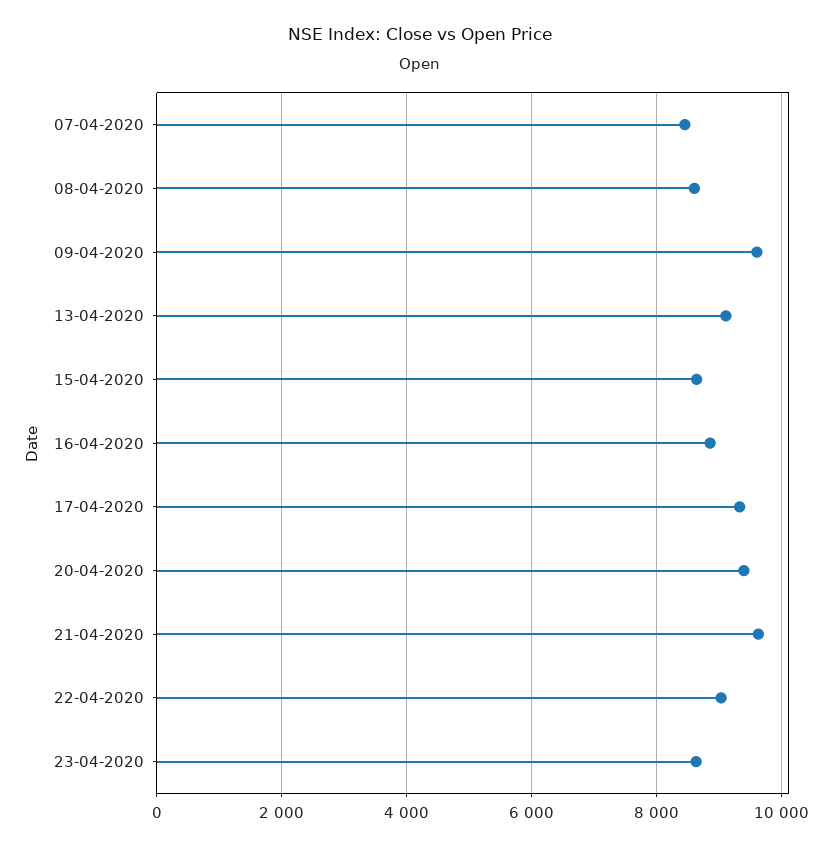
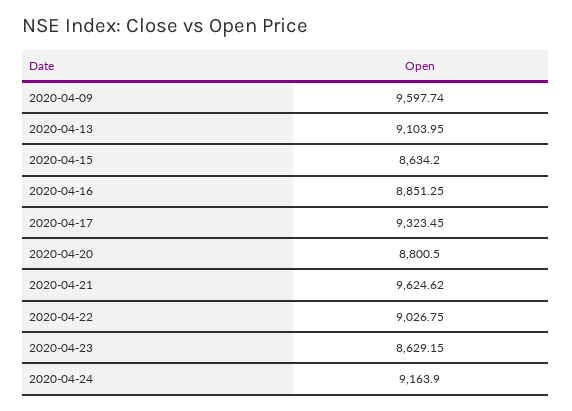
07-04-2020: 8400 -> none
08-04-2020: 8600 -> none
20-04-2020: 9400 -> 8800.5
2020-04-24: none -> 9163.9

